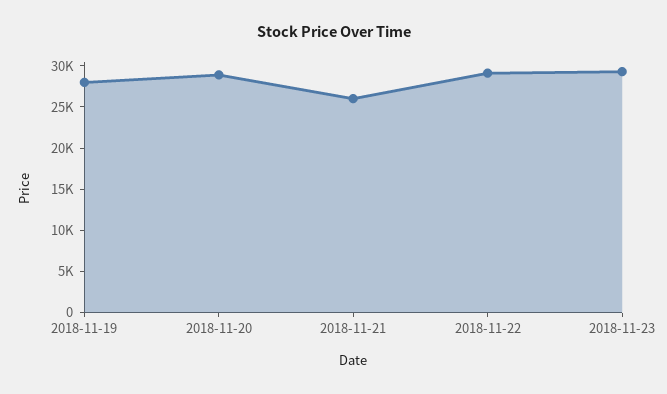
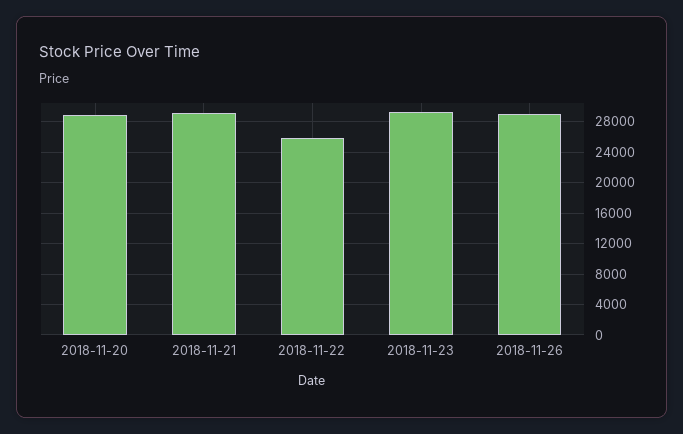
2018-11-19: 28000 -> none
2018-11-21: 26000 -> 29000
2018-11-22: 29000 -> 26000
2018-11-26: none -> 29000

